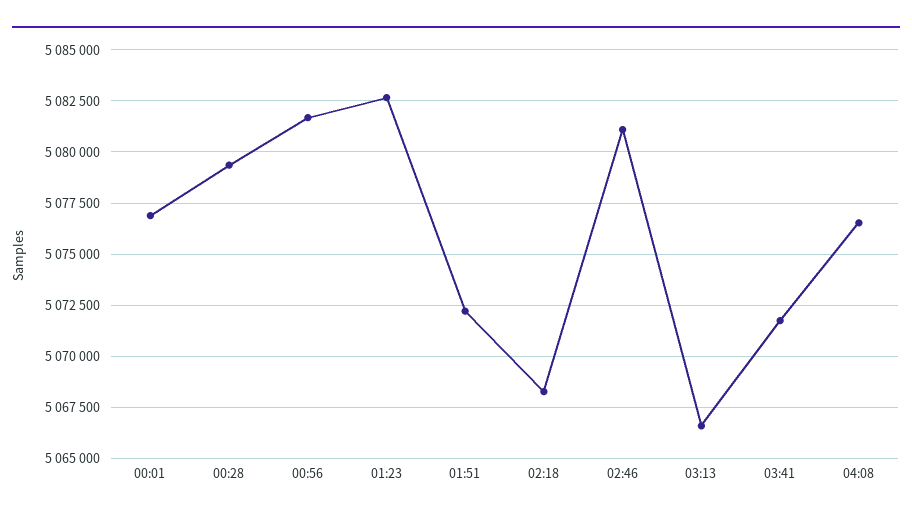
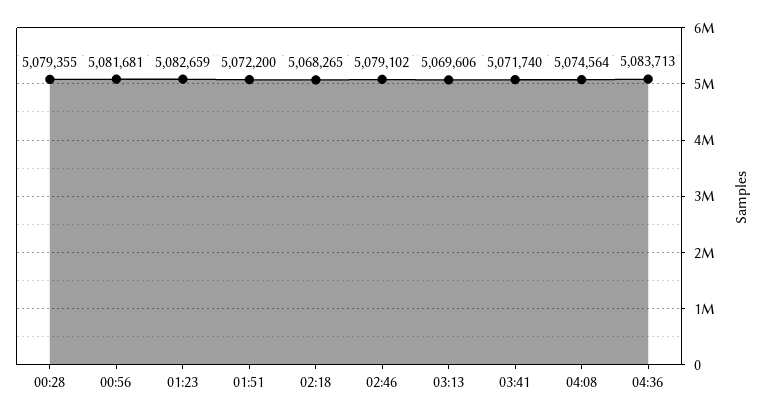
00:01: 5077000 -> none
02:46: 5081000 -> 5079102
03:13: 5066500 -> 5069606
04:08: 5076500 -> 5074564
04:36: none -> 5083713

